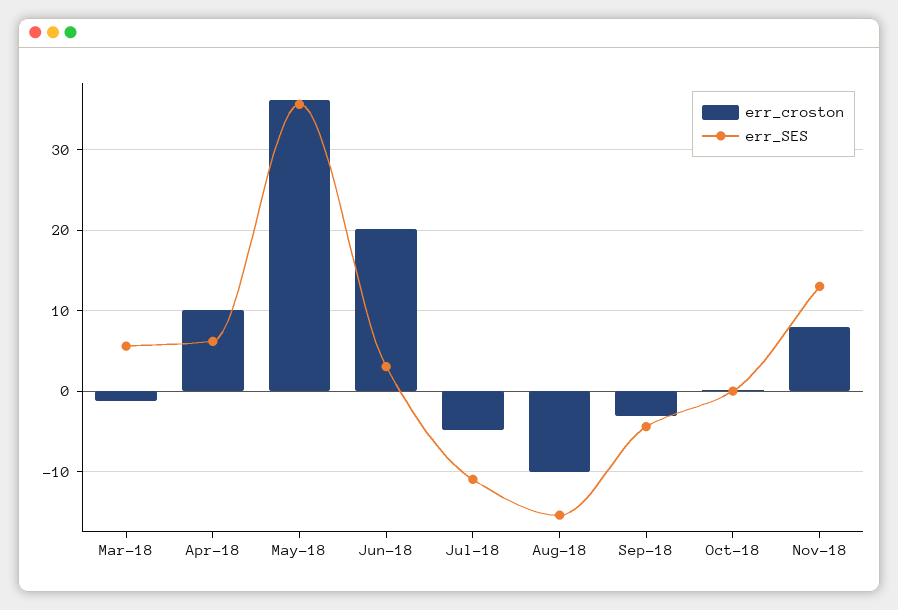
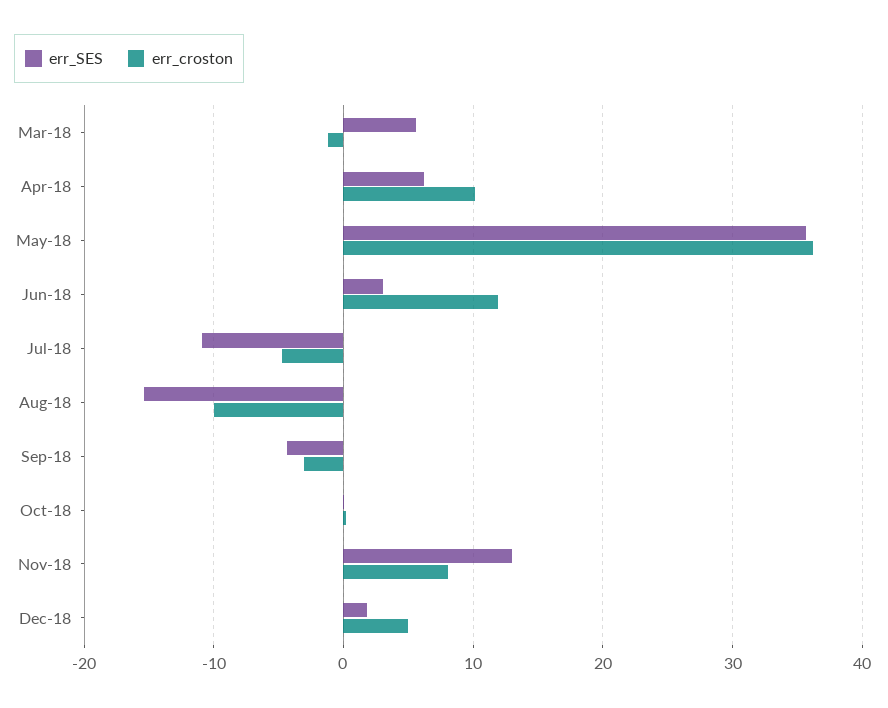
err_croston, Jun-18: 20 -> 12
err_SES, Dec-18: none -> 2
err_croston, Dec-18: none -> 5

